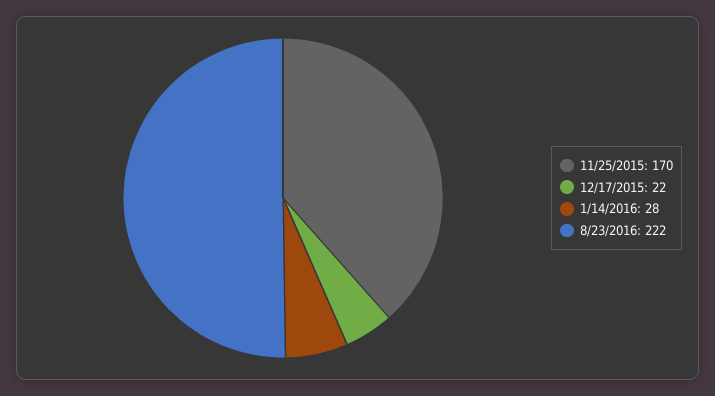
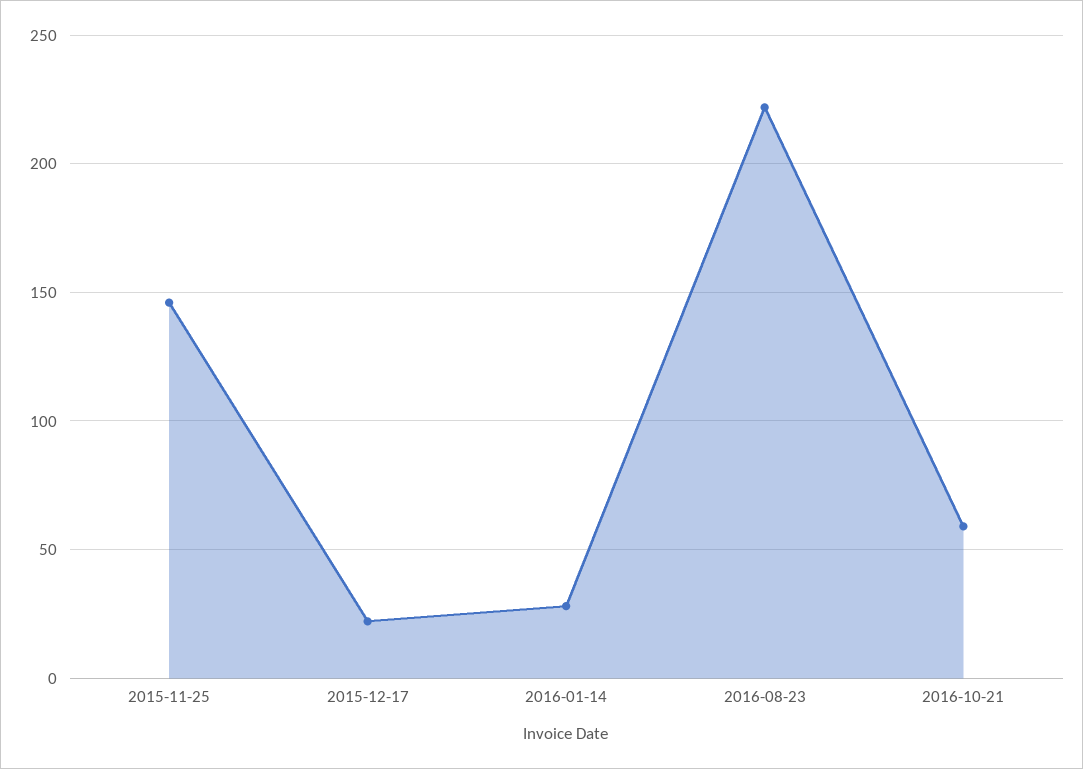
11/25/2015: 170 -> 145
2016-10-21: none -> 60

